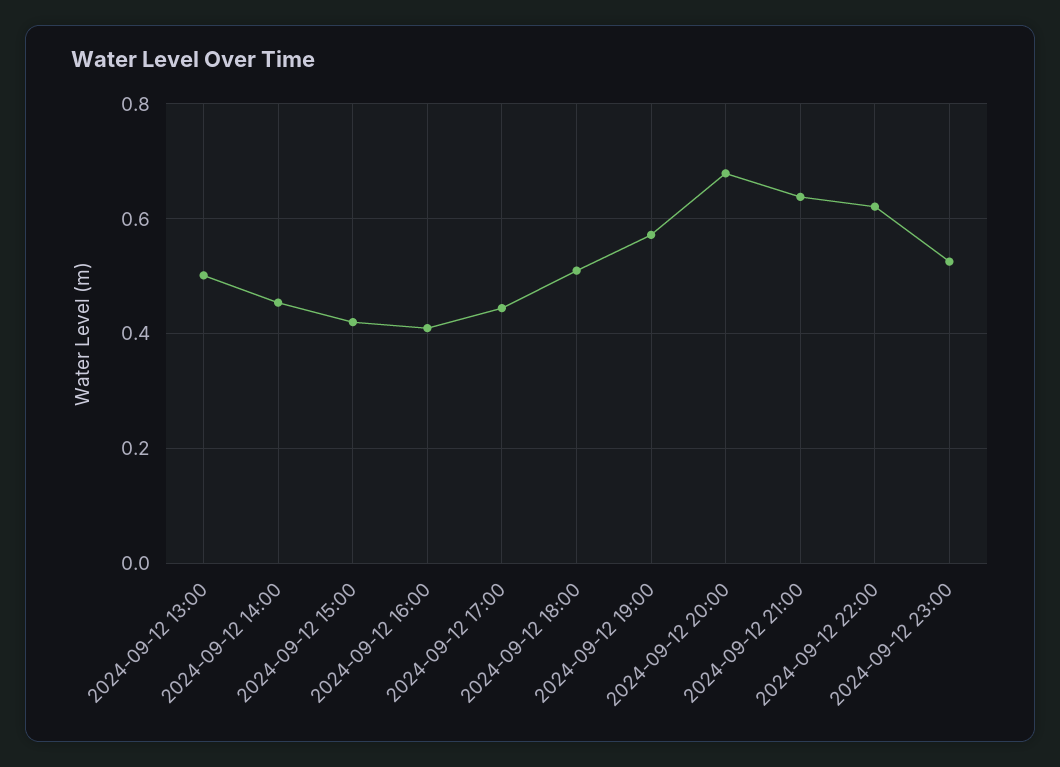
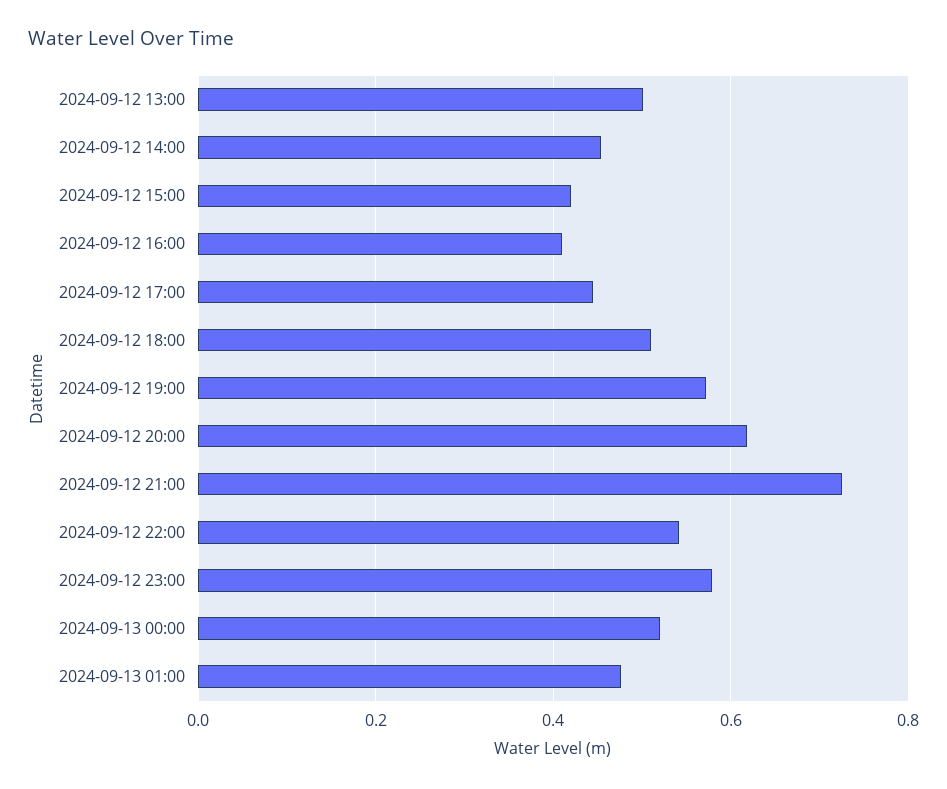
2024-09-12 20:00: 0.68 -> 0.62
2024-09-12 21:00: 0.64 -> 0.72
2024-09-12 22:00: 0.62 -> 0.54
2024-09-12 23:00: 0.52 -> 0.58
2024-09-13 00:00: none -> 0.52
2024-09-13 01:00: none -> 0.48

